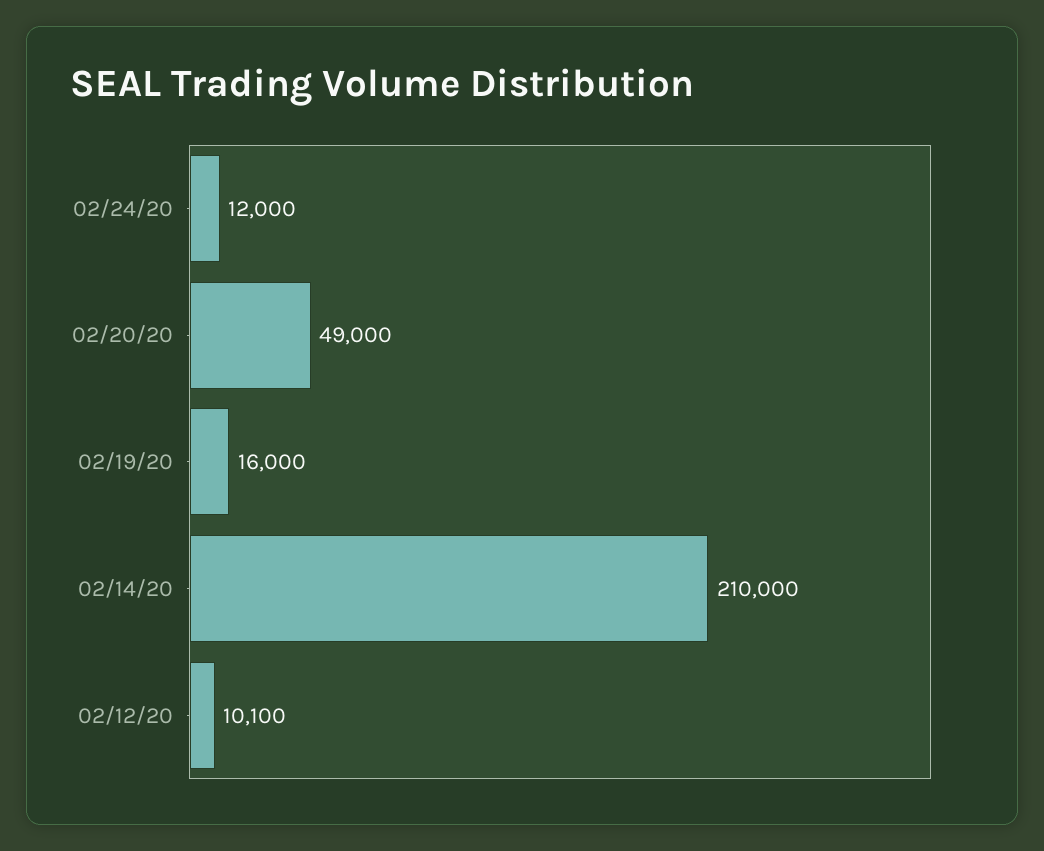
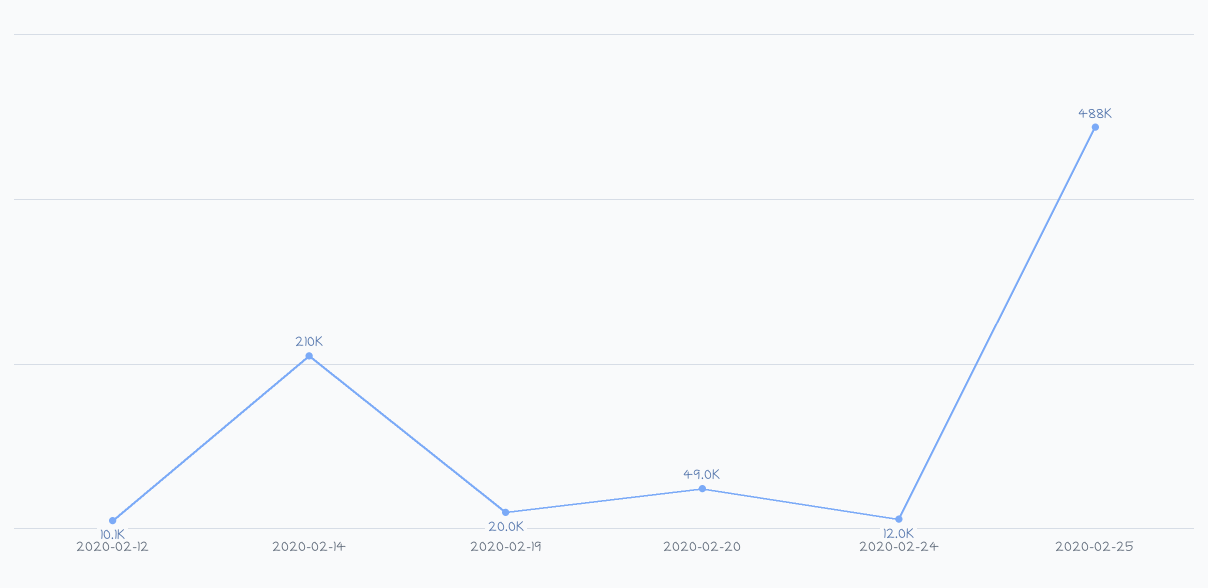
02/19/20: 16000 -> 20000
2020-02-25: none -> 488000

